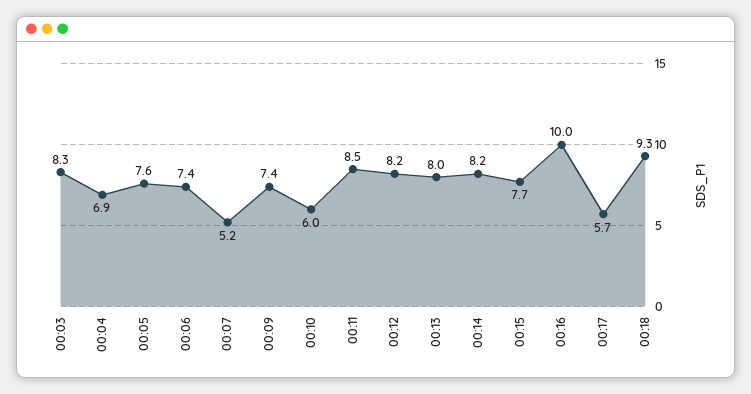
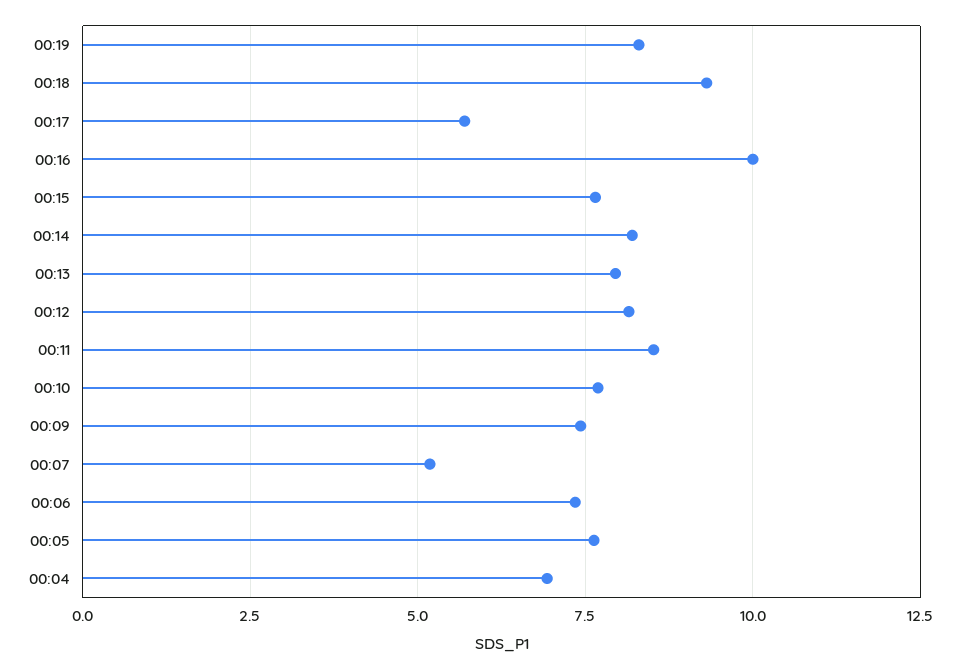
00:03: 8.3 -> none
00:10: 6 -> 7.75
00:19: none -> 8.25

